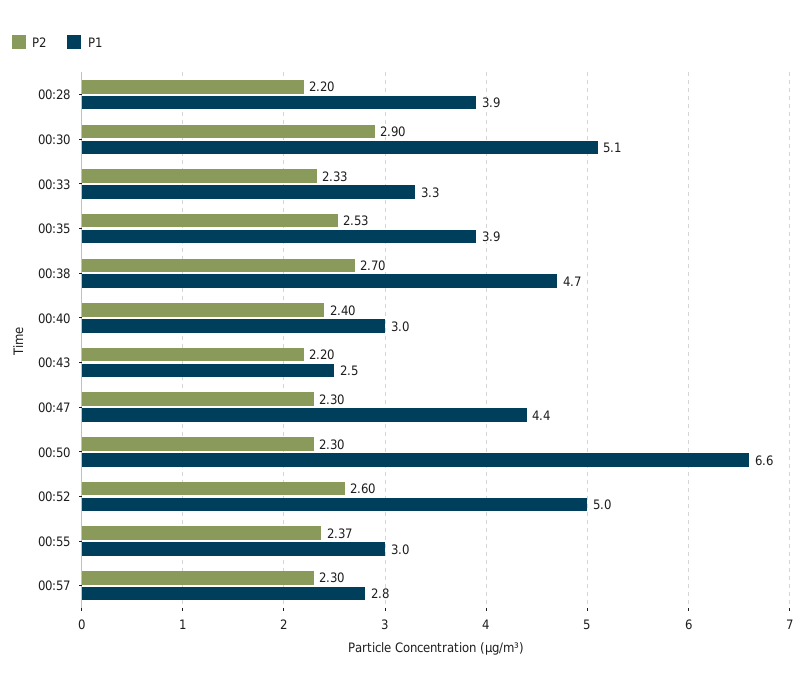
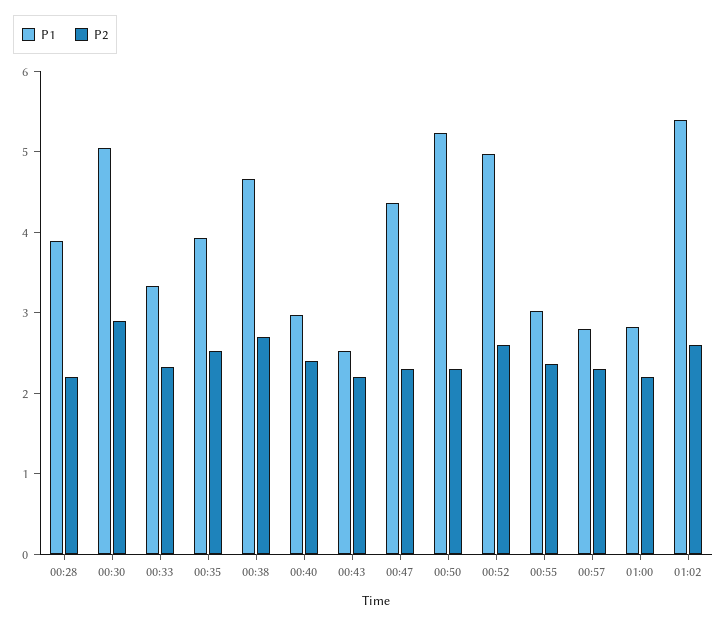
P1, 00:50: 6.6 -> 5.2
P1, 01:00: none -> 2.8
P2, 01:00: none -> 2.2
P1, 01:02: none -> 5.4
P2, 01:02: none -> 2.6

